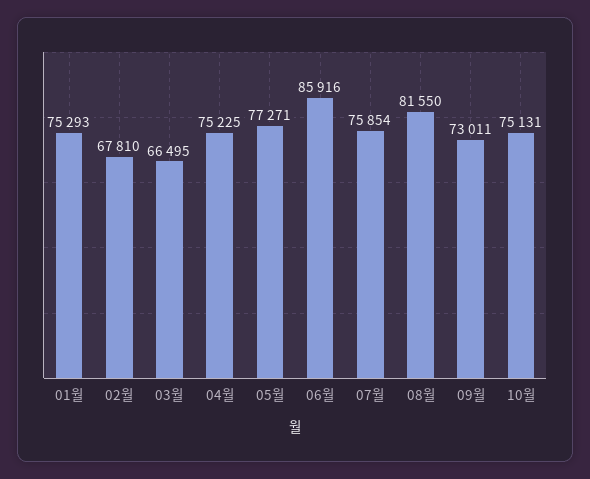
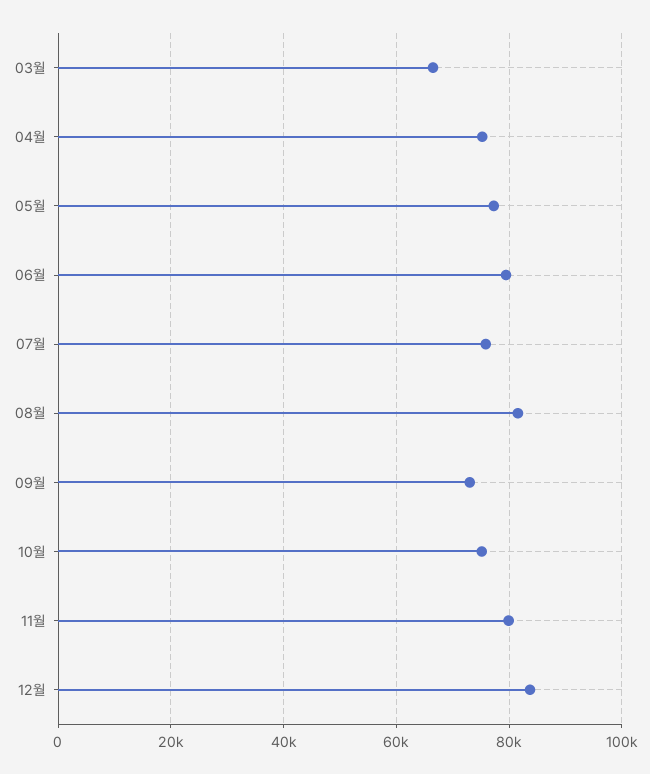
01월: 75293 -> none
02월: 67810 -> none
06월: 85916 -> 80000
11월: none -> 80000
12월: none -> 84000

